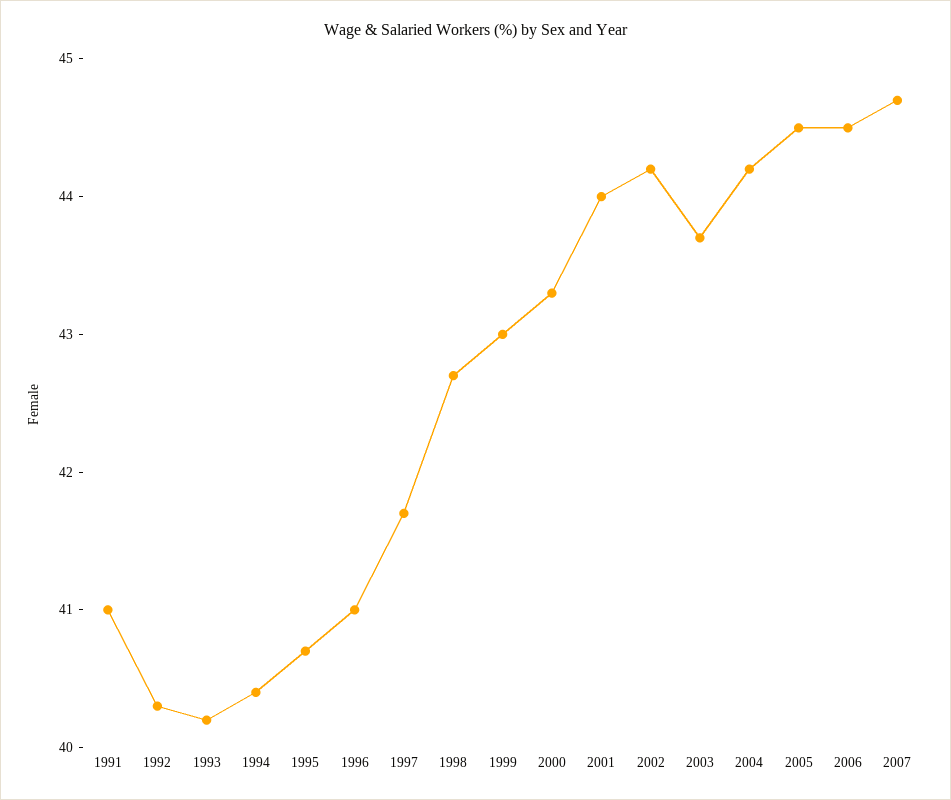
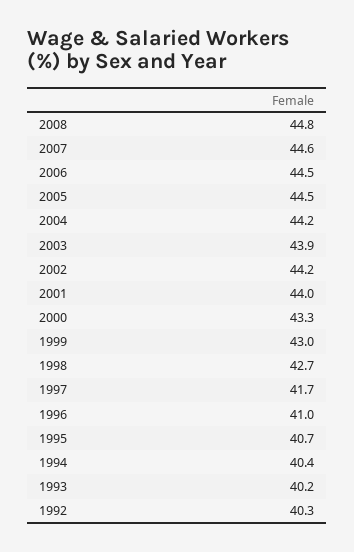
1991: 41 -> none
2003: 43.7 -> 43.9
2007: 44.7 -> 44.6
2008: none -> 44.8

